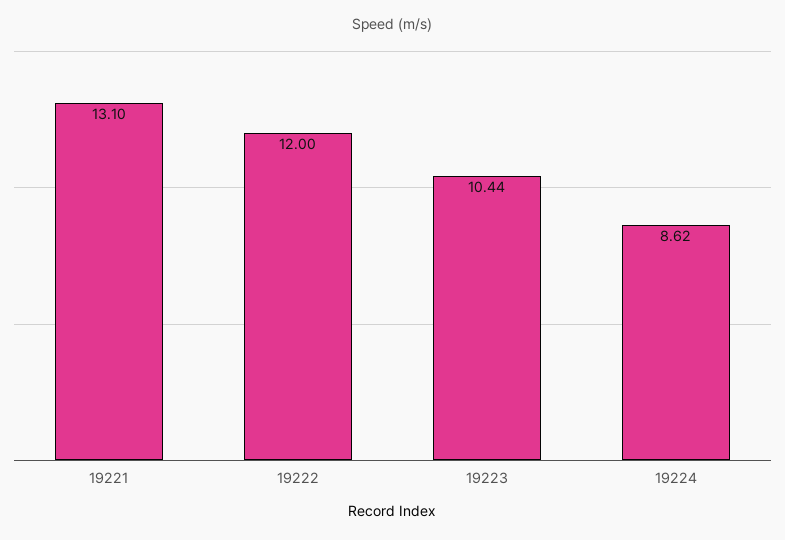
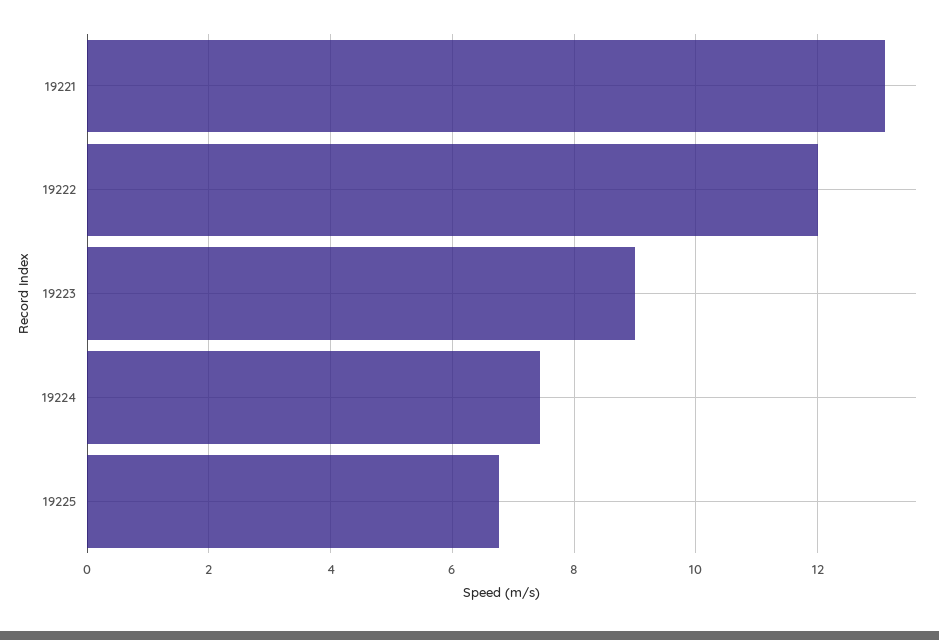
19223: 10.44 -> 9
19224: 8.62 -> 7.4
19225: none -> 6.8

